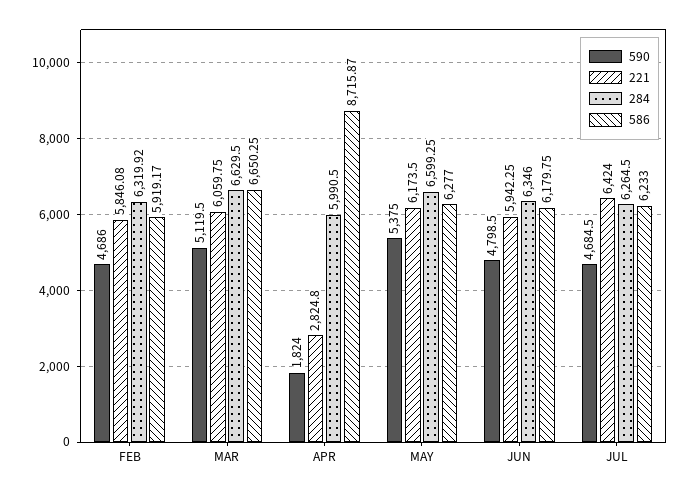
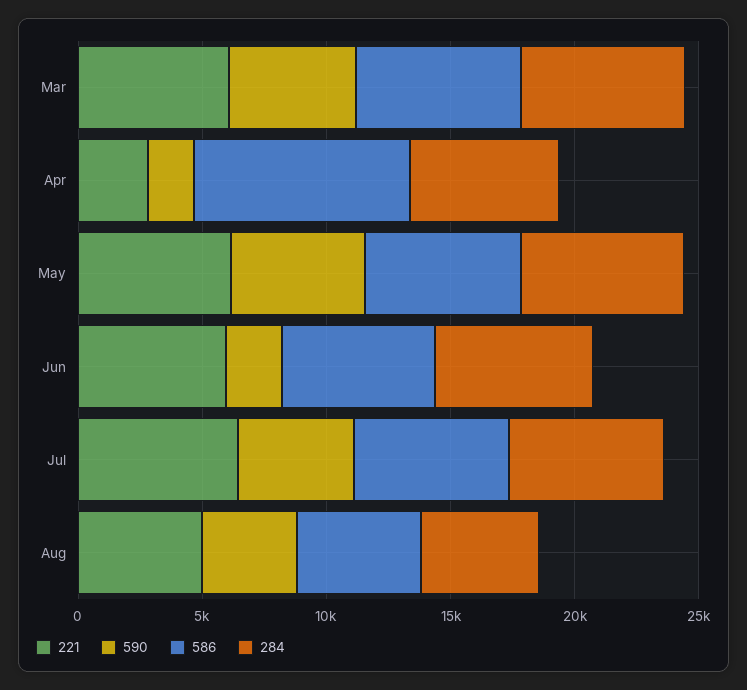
590, FEB: 4686 -> none
221, FEB: 5846.08 -> none
284, FEB: 6319.92 -> none
586, FEB: 5919.17 -> none
590, JUN: 4798.5 -> 2000
221, Aug: none -> 5000
590, Aug: none -> 4000
586, Aug: none -> 5000
284, Aug: none -> 5000

